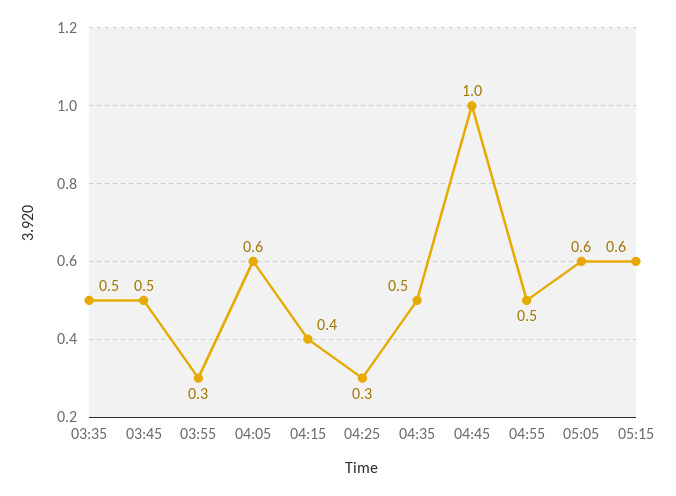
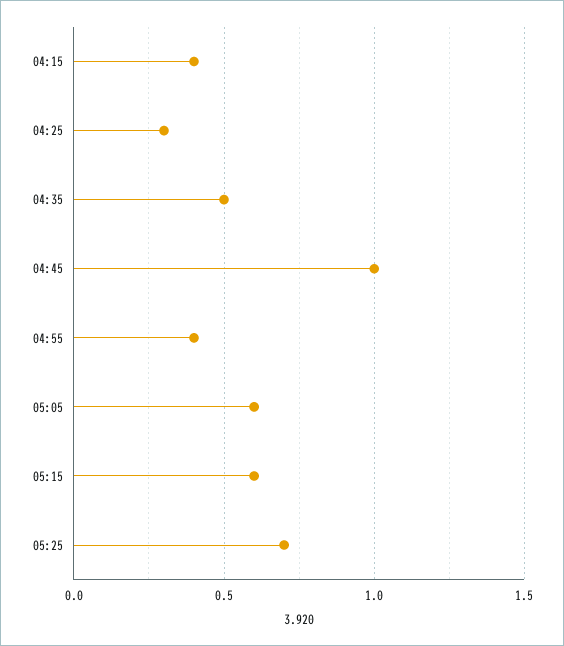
03:35: 0.5 -> none
03:45: 0.5 -> none
03:55: 0.3 -> none
04:05: 0.6 -> none
04:55: 0.5 -> 0.4
05:25: none -> 0.7

